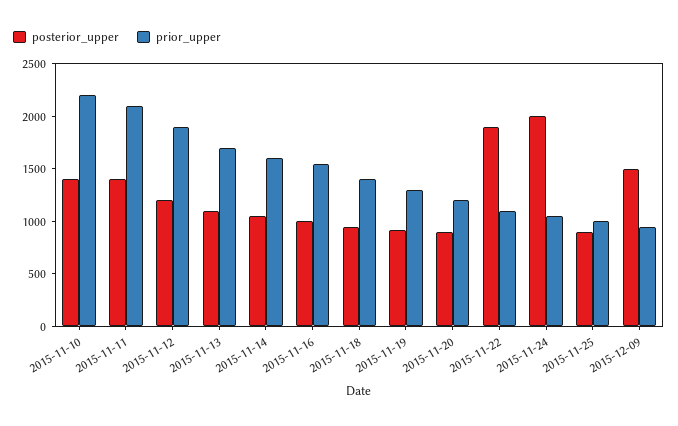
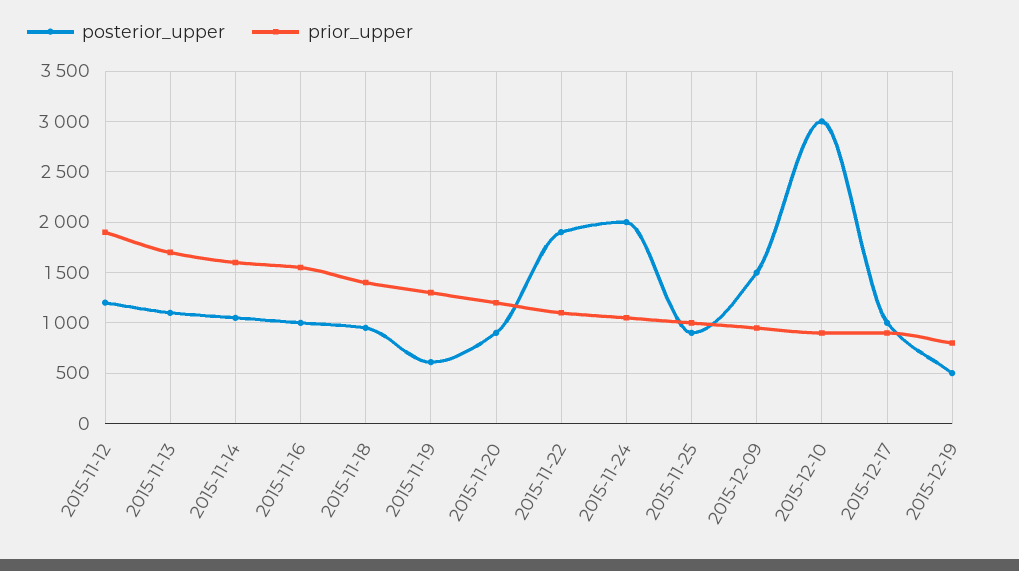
posterior_upper, 2015-11-10: 1400 -> none
prior_upper, 2015-11-10: 2200 -> none
posterior_upper, 2015-11-11: 1400 -> none
prior_upper, 2015-11-11: 2100 -> none
posterior_upper, 2015-11-19: 900 -> 600
posterior_upper, 2015-12-10: none -> 3000
prior_upper, 2015-12-10: none -> 900
posterior_upper, 2015-12-17: none -> 1000
prior_upper, 2015-12-17: none -> 900
posterior_upper, 2015-12-19: none -> 500
prior_upper, 2015-12-19: none -> 800

